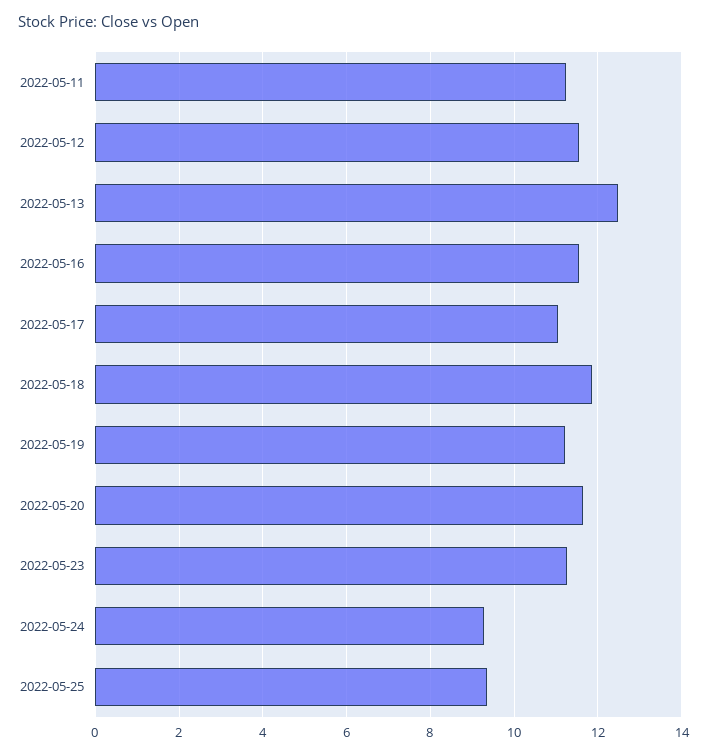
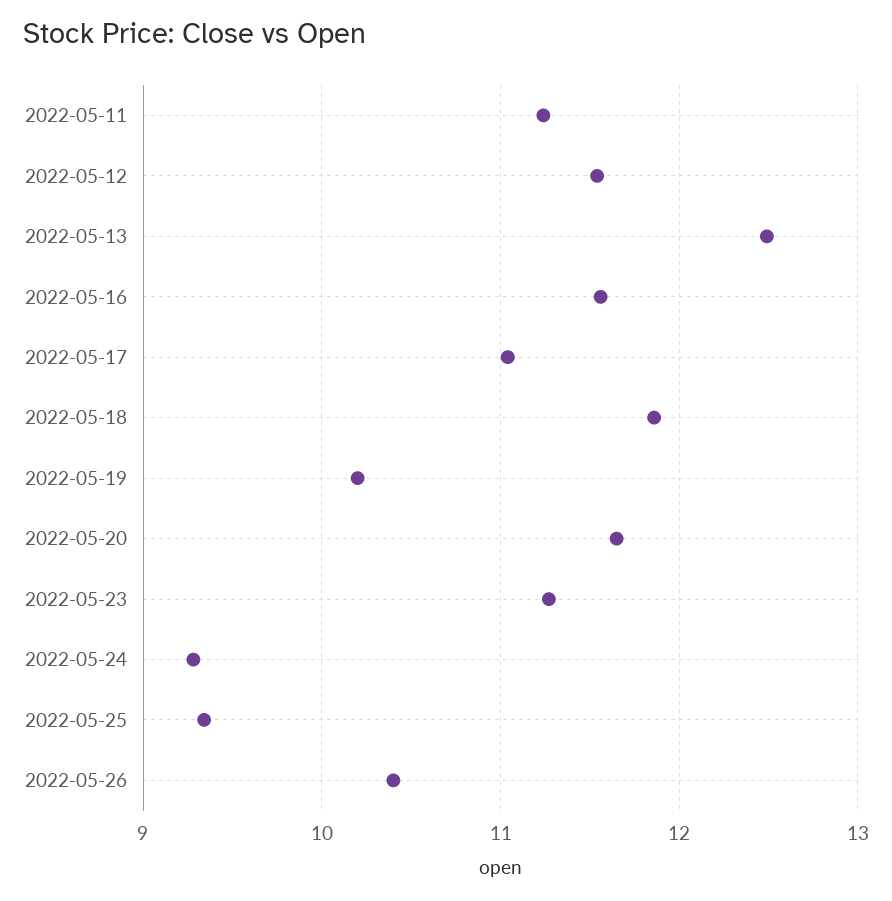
2022-05-19: 11.2 -> 10.2
2022-05-26: none -> 10.4

